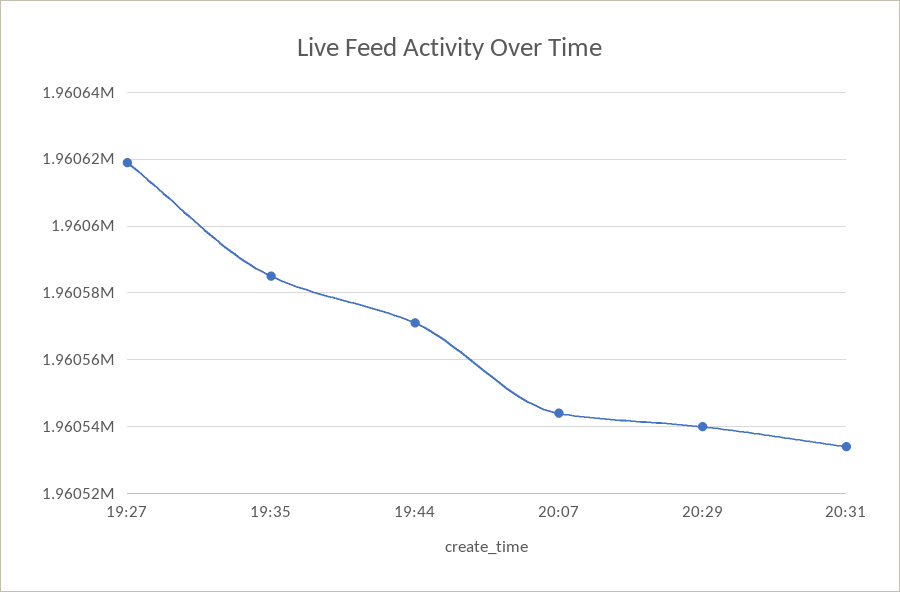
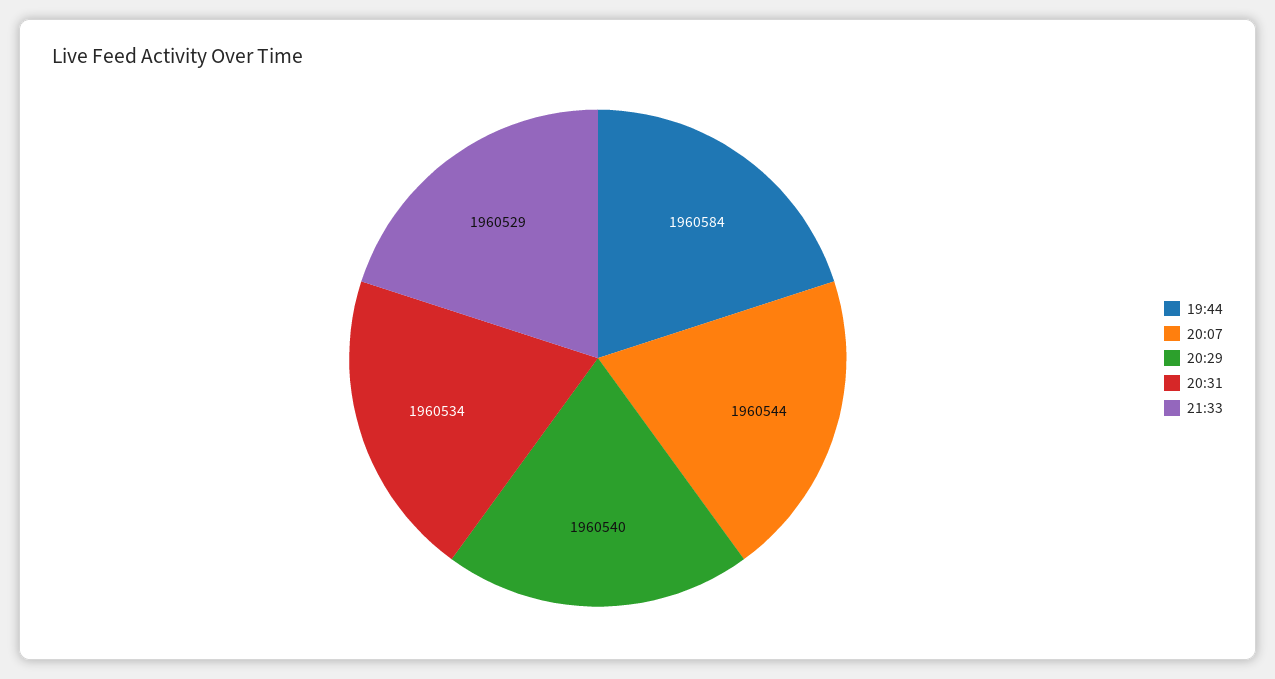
19:27: 1960620 -> none
19:35: 1960585 -> none
19:44: 1960570 -> 1960584
21:33: none -> 1960529

